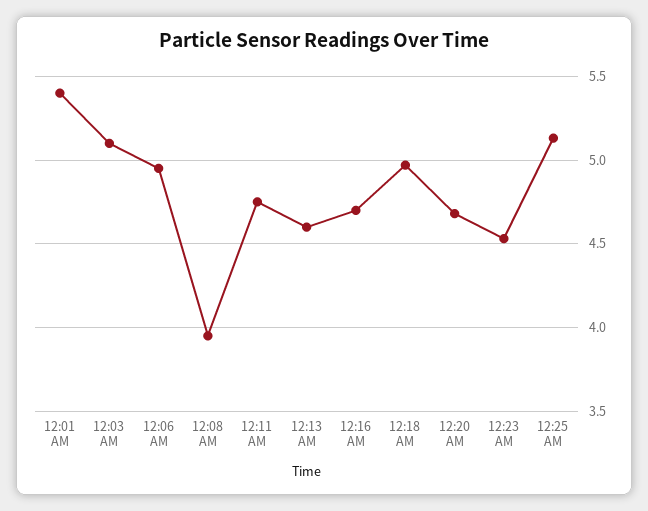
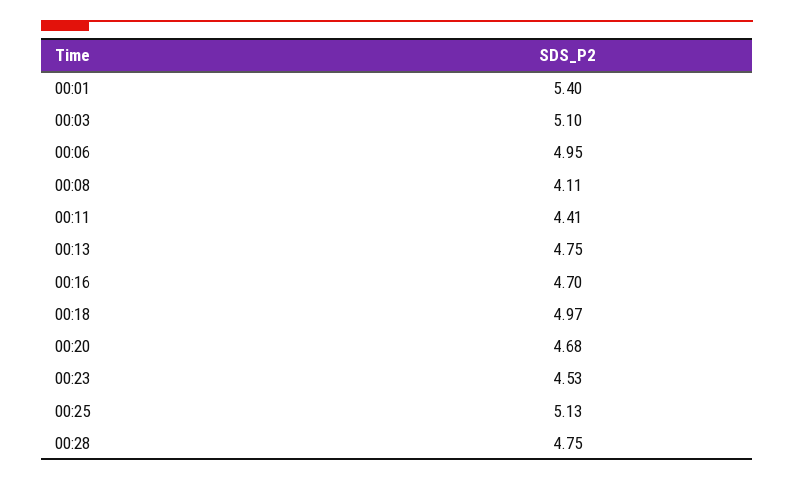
12:08 AM: 3.95 -> 4.11
12:11 AM: 4.75 -> 4.41
12:13 AM: 4.6 -> 4.75
00:28: none -> 4.75

